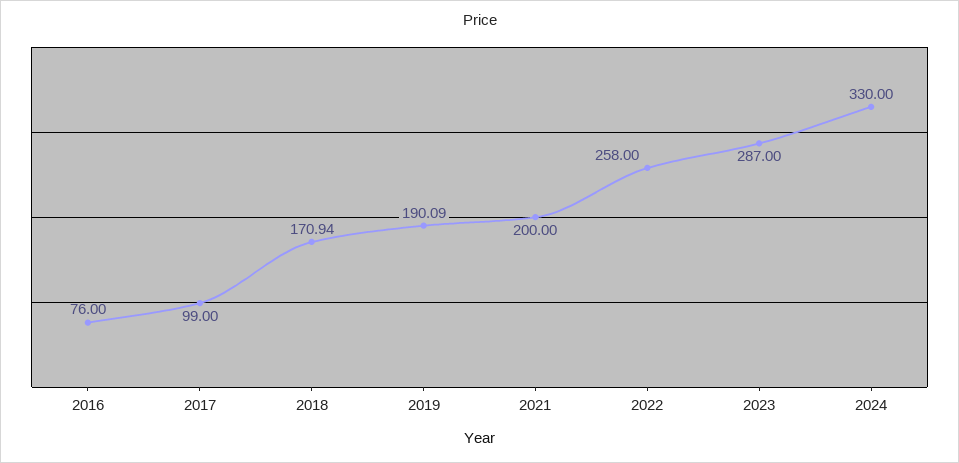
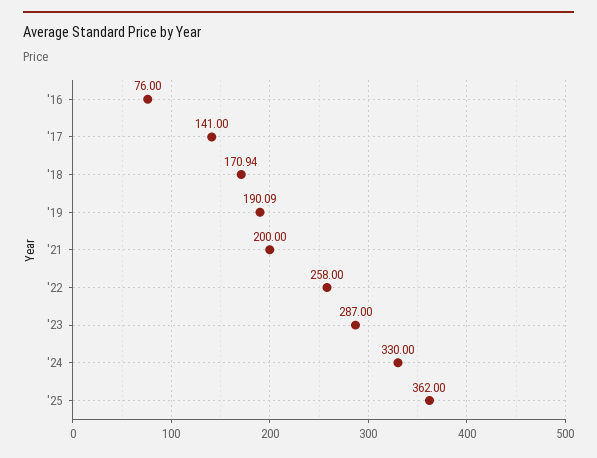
2017: 99 -> 141
'25: none -> 362

